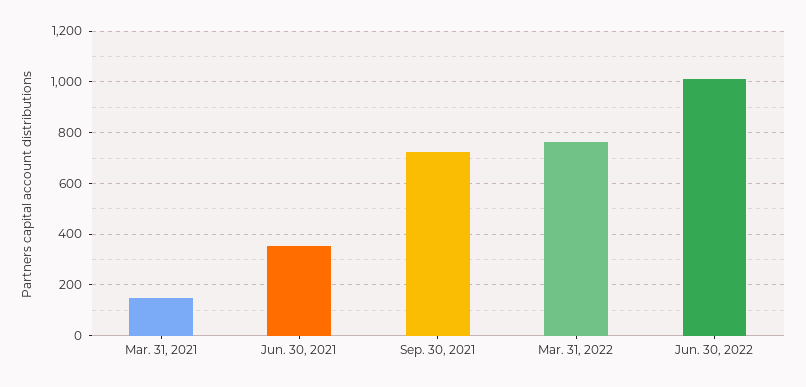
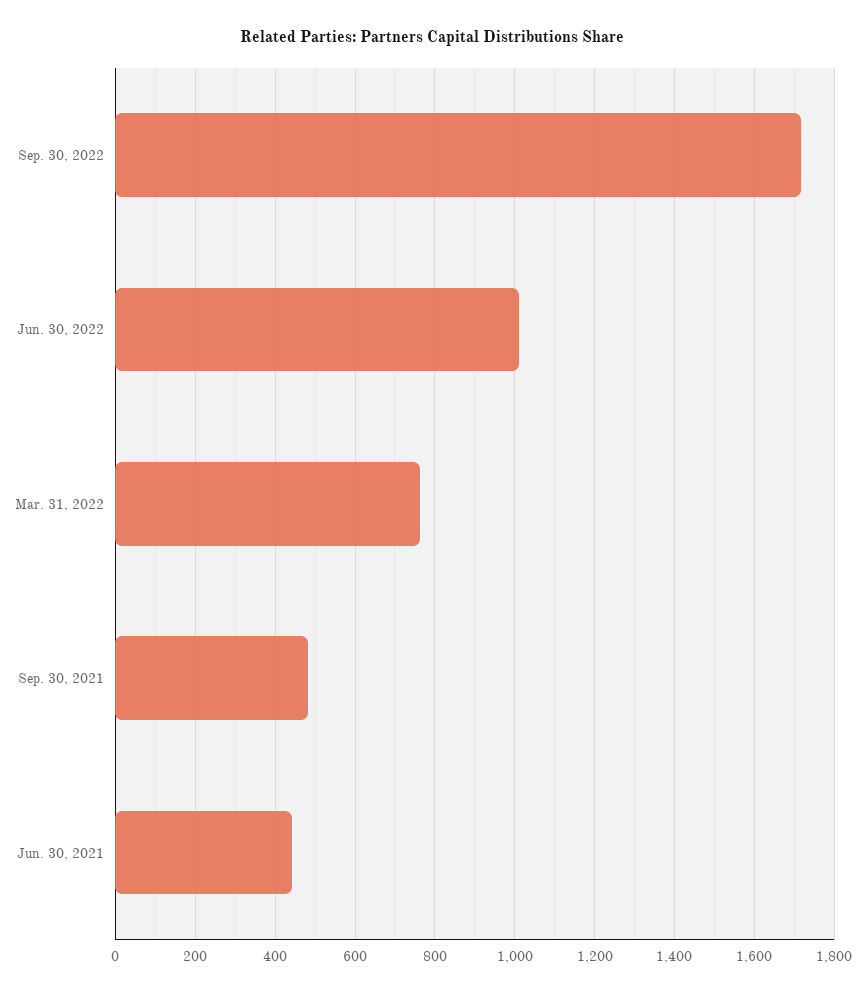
Mar. 31, 2021: 150 -> none
Jun. 30, 2021: 350 -> 440
Sep. 30, 2021: 725 -> 480
Sep. 30, 2022: none -> 1720

